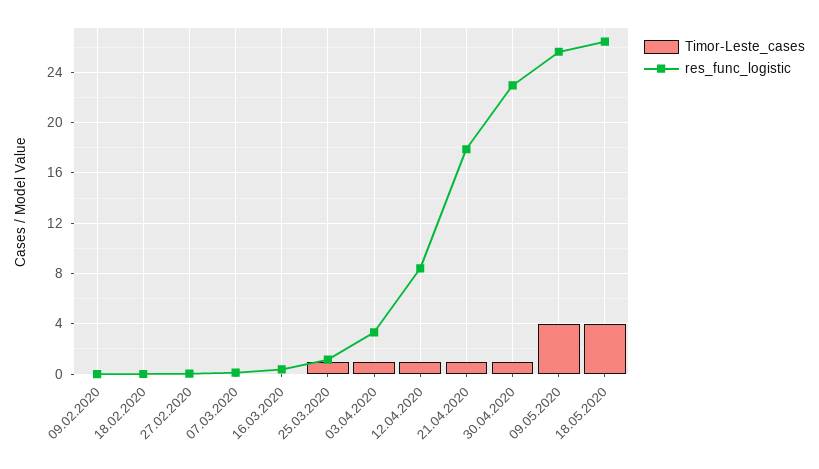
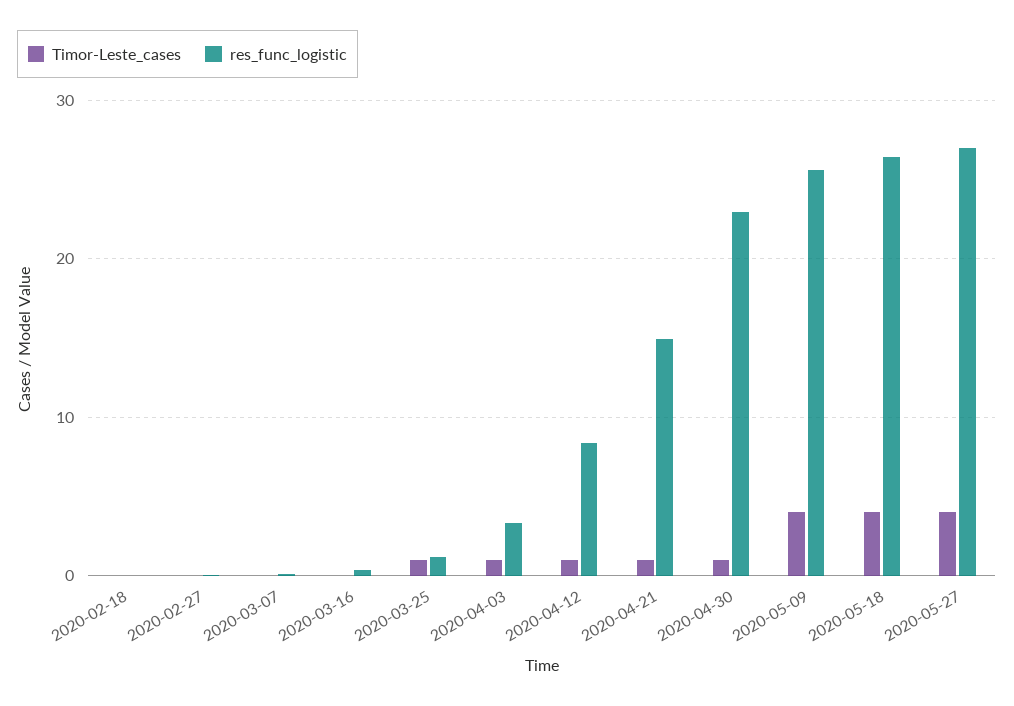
Timor-Leste_cases, 09.02.2020: 0 -> none
res_func_logistic, 09.02.2020: 0 -> none
res_func_logistic, 21.04.2020: 18 -> 15
Timor-Leste_cases, 2020-05-27: none -> 4
res_func_logistic, 2020-05-27: none -> 27

